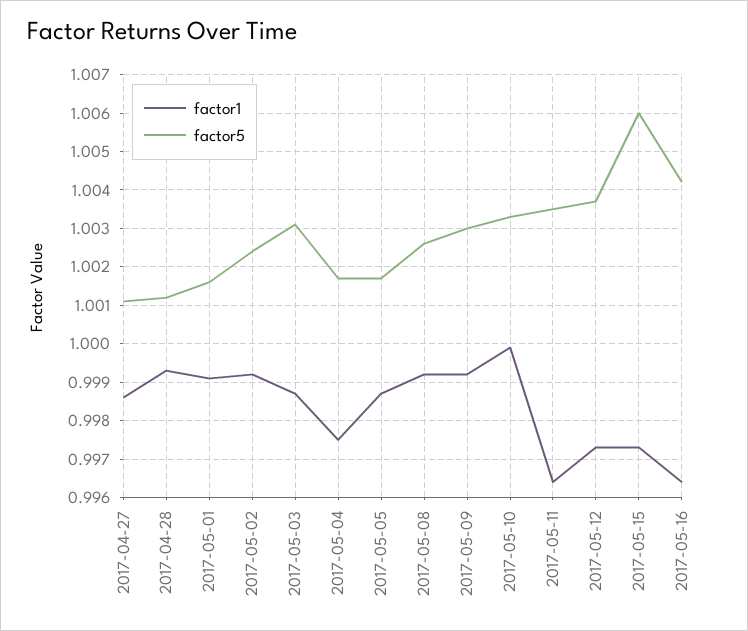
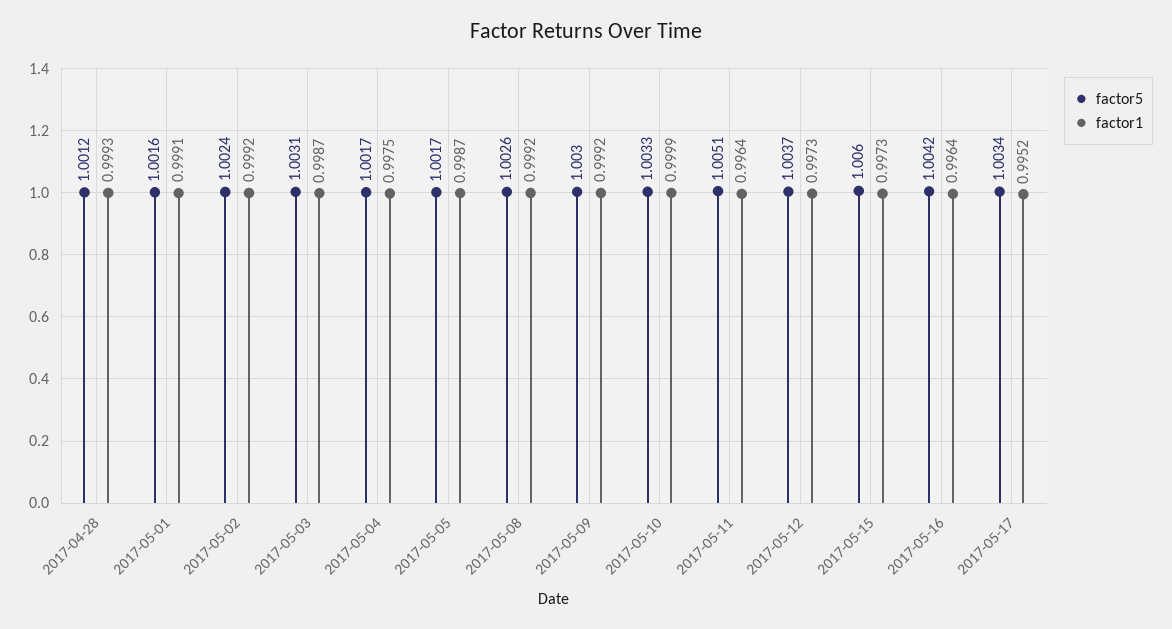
factor1, 2017-04-27: 0.9985 -> none
factor5, 2017-04-27: 1.001 -> none
factor5, 2017-05-11: 1.0035 -> 1.0051
factor5, 2017-05-17: none -> 1.0034
factor1, 2017-05-17: none -> 0.9952

